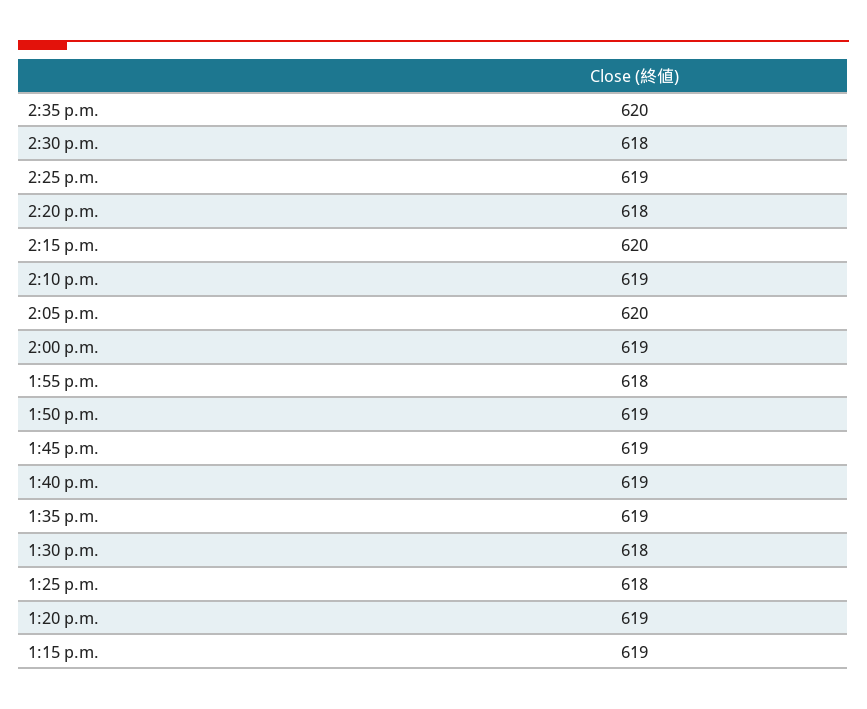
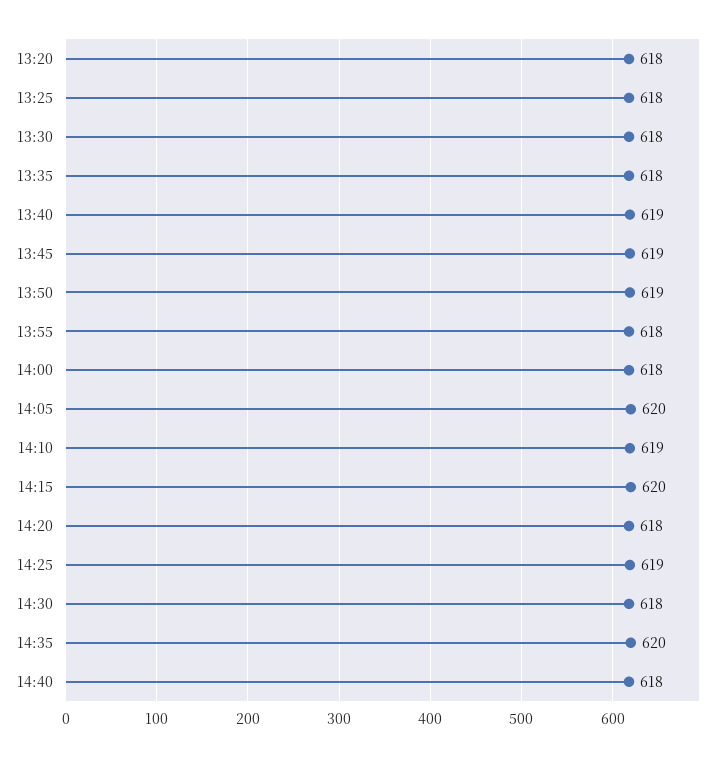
2:00 p.m.: 619 -> 618
1:35 p.m.: 619 -> 618
1:20 p.m.: 619 -> 618
1:15 p.m.: 619 -> none
14:40: none -> 618

